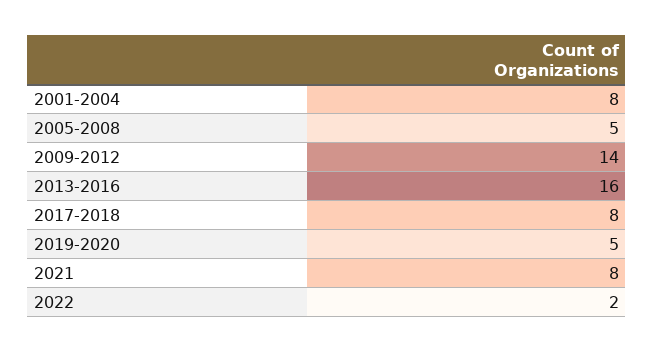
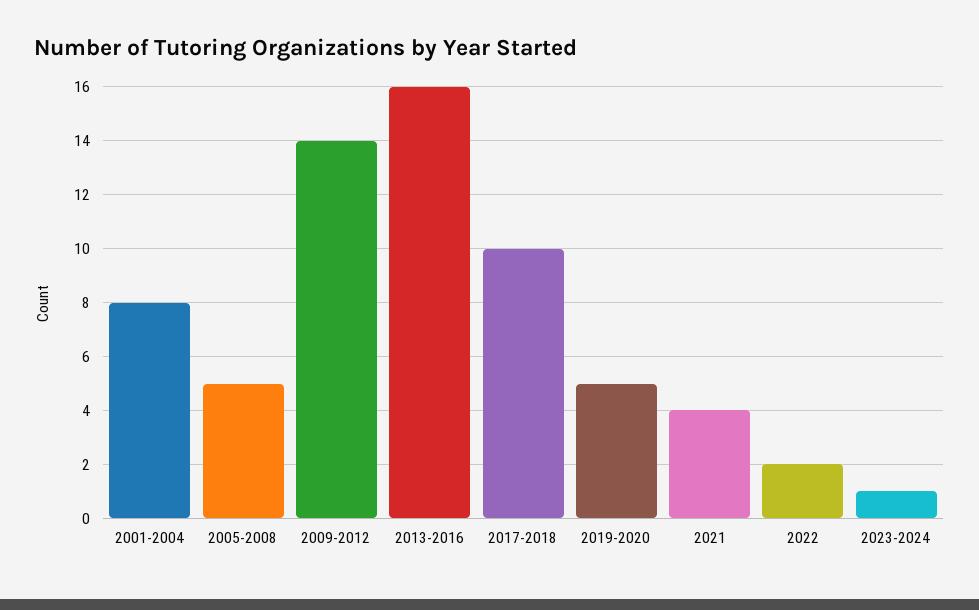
2017-2018: 8 -> 10
2021: 8 -> 4
2023-2024: none -> 1

